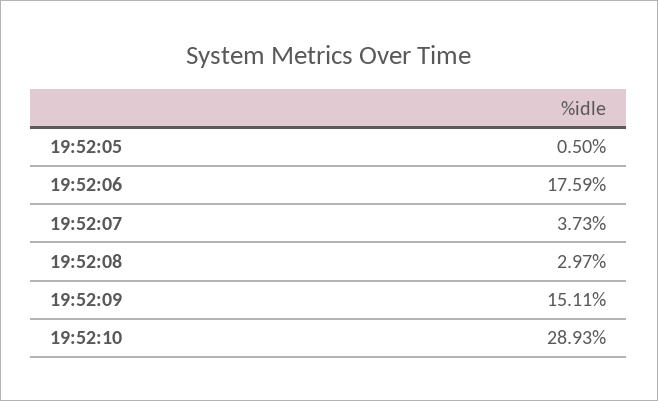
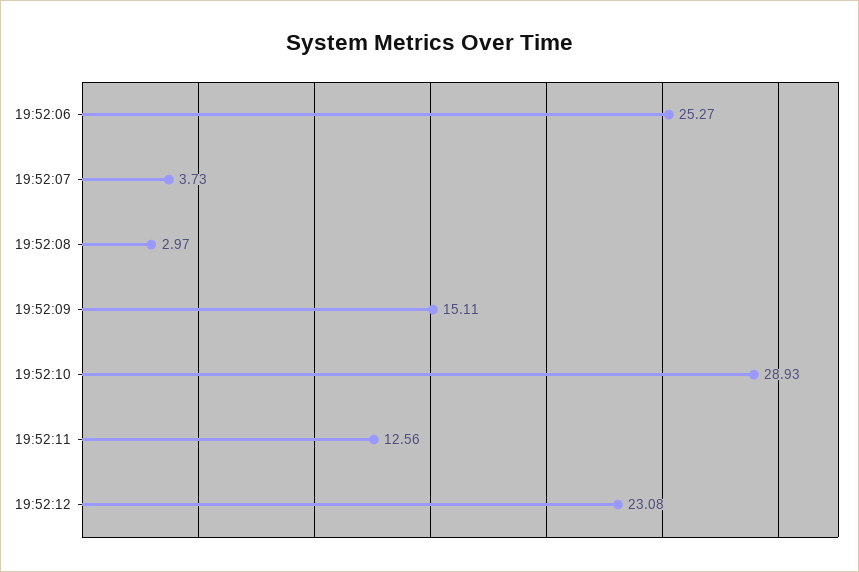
19:52:05: 0.5 -> none
19:52:06: 17.59 -> 25.27
19:52:11: none -> 12.56
19:52:12: none -> 23.08

